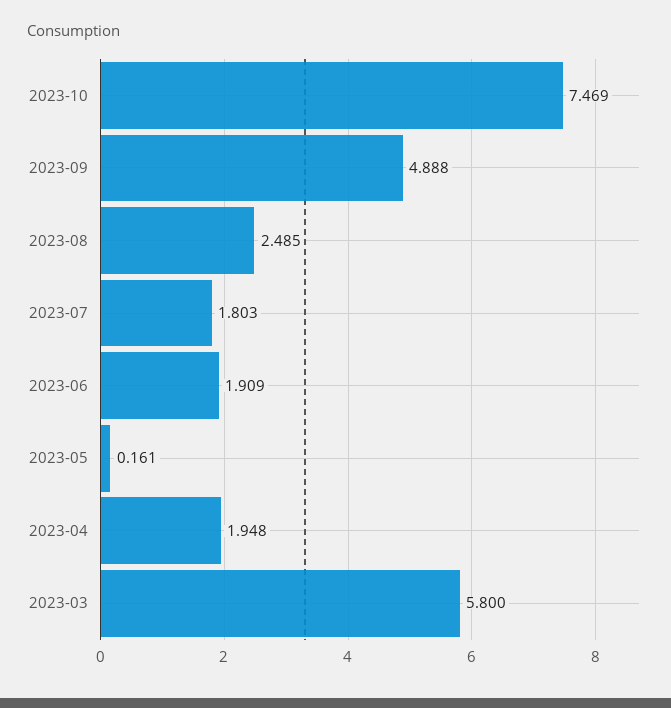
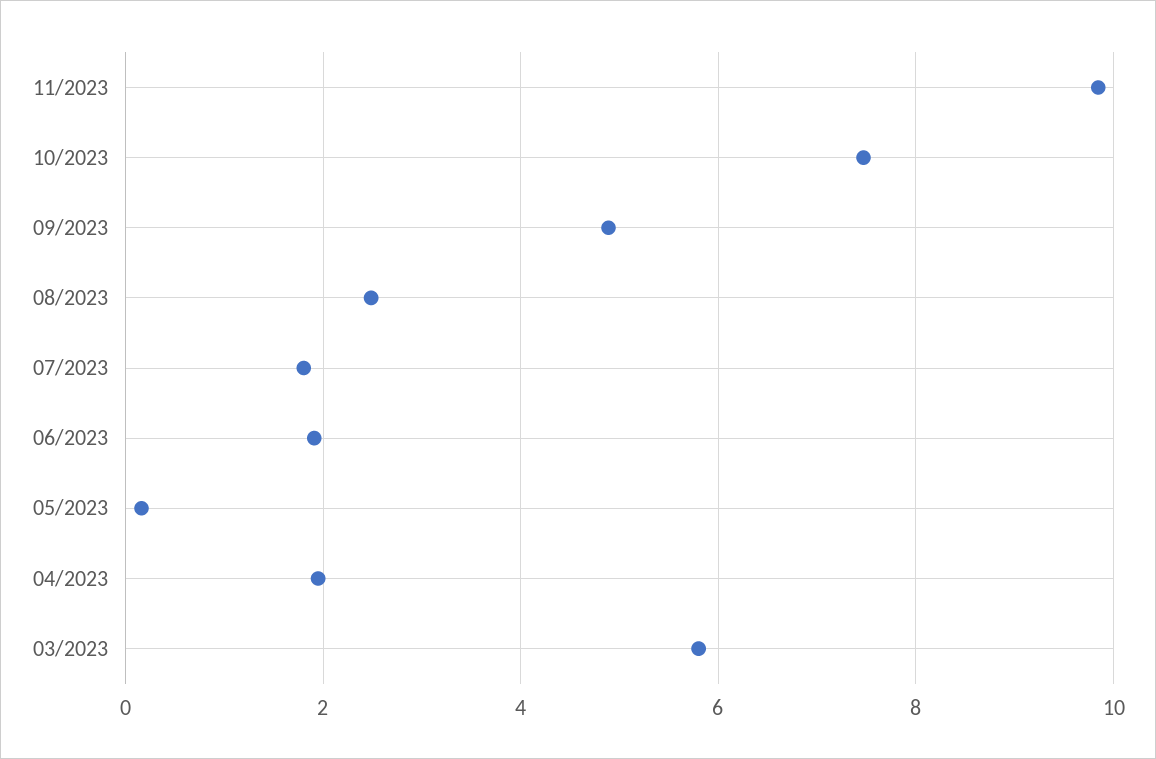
11/2023: none -> 9.8

